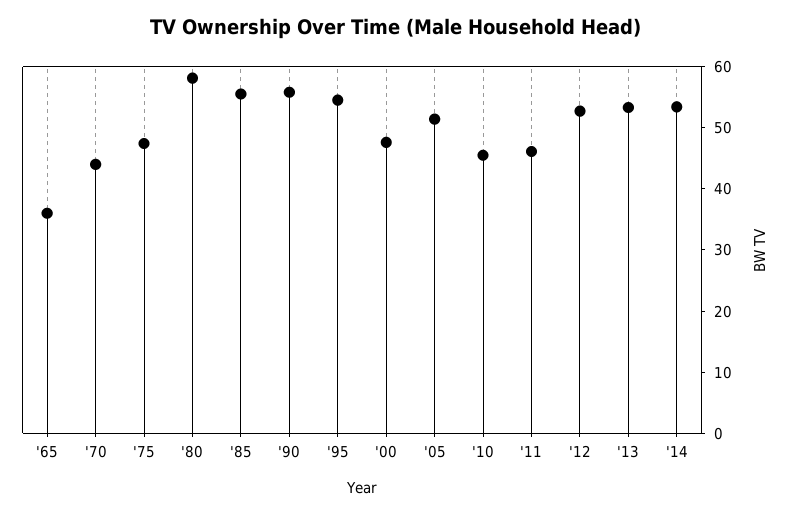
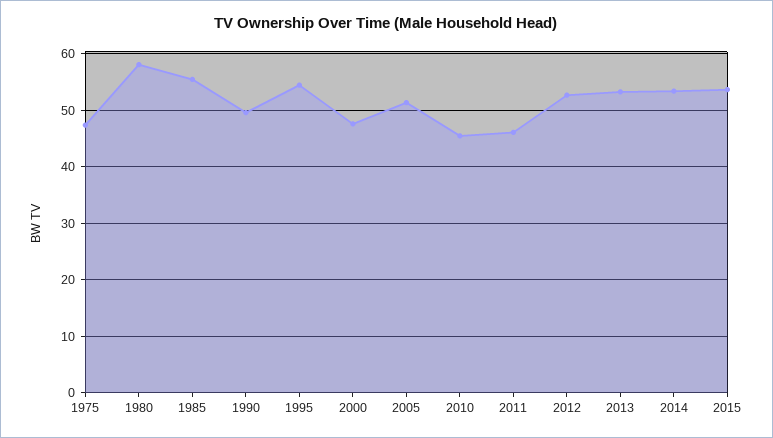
'65: 36 -> none
'70: 44 -> none
'90: 56 -> 50
2015: none -> 54

